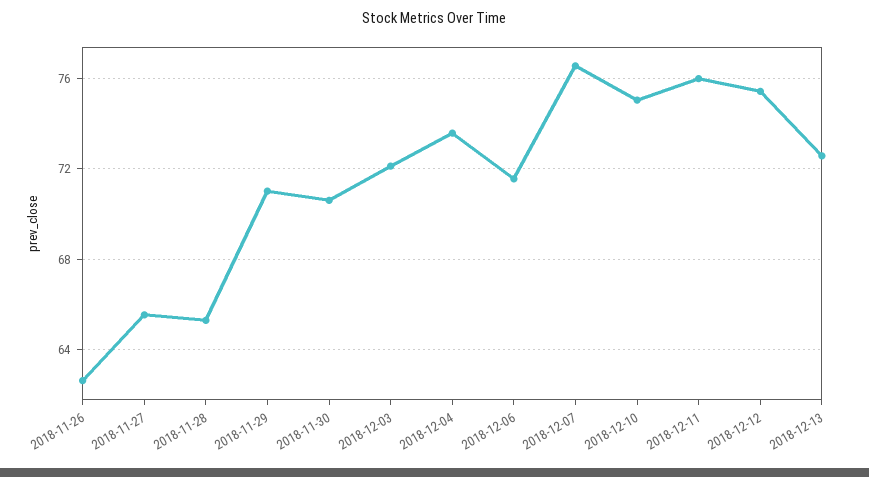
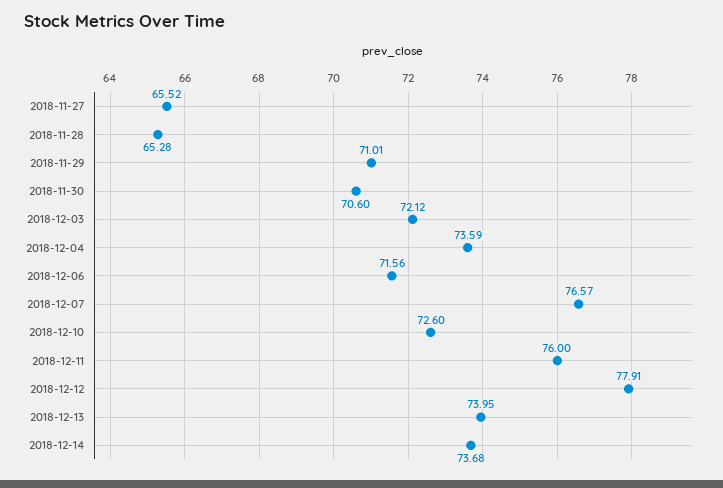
2018-11-26: 62.5 -> none
2018-12-10: 75 -> 72.6
2018-12-12: 75.5 -> 77.91
2018-12-13: 72.5 -> 73.95
2018-12-14: none -> 73.68

